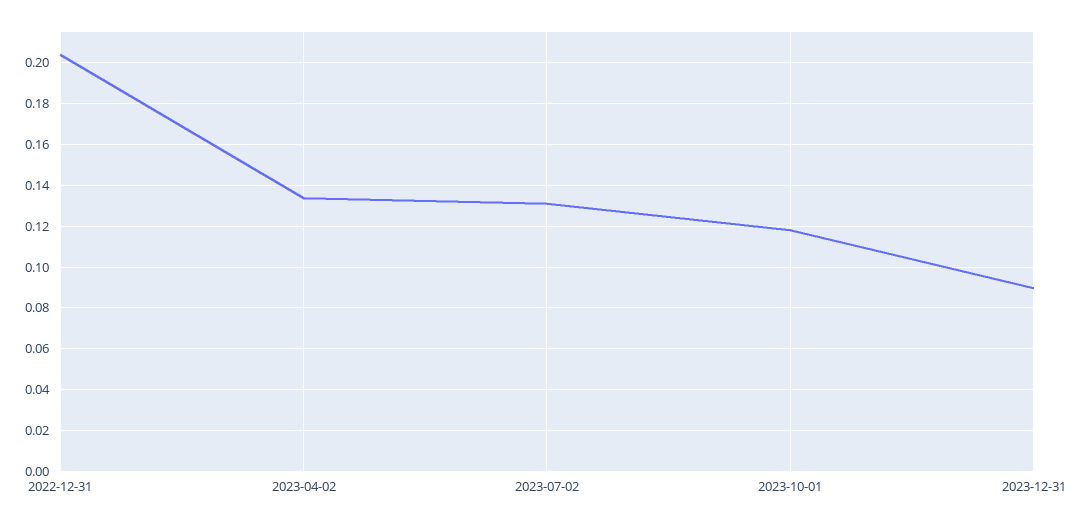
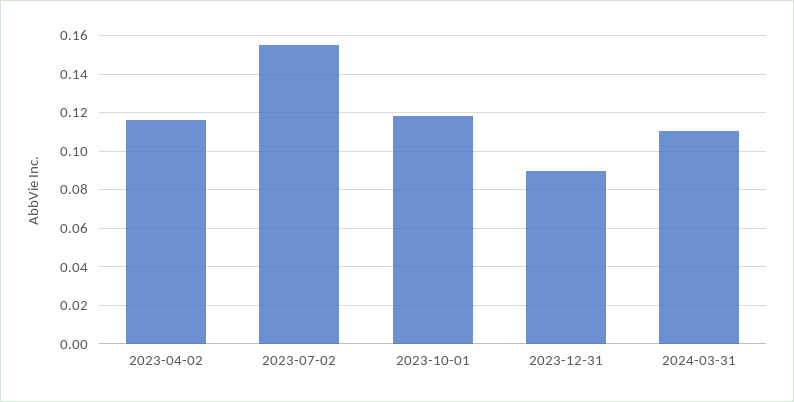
2022-12-31: 0.205 -> none
2023-04-02: 0.135 -> 0.115
2023-07-02: 0.13 -> 0.155
2024-03-31: none -> 0.11

